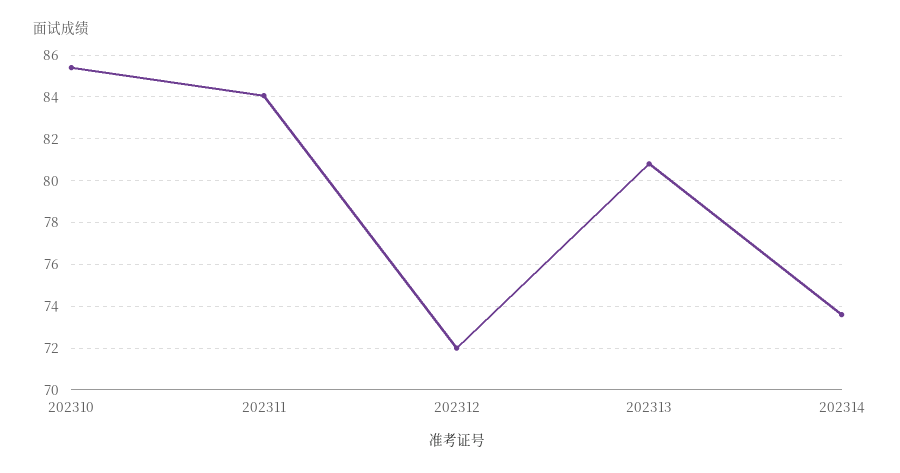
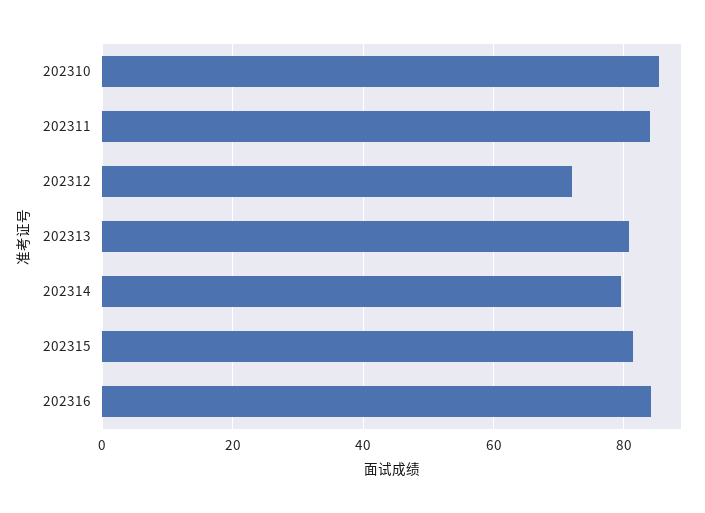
202314: 73.5 -> 80
202315: none -> 82
202316: none -> 84

